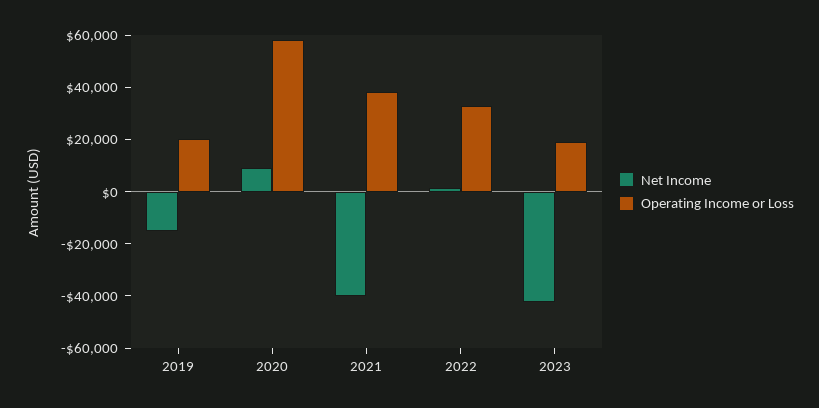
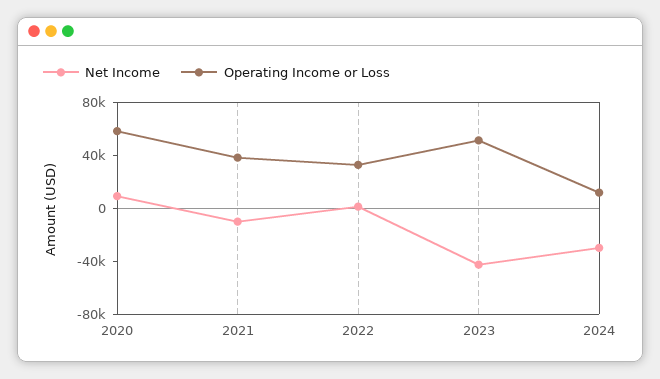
Net Income, 2019: -15000 -> none
Operating Income or Loss, 2019: 20000 -> none
Net Income, 2021: -40000 -> -10000
Operating Income or Loss, 2023: 20000 -> 50000
Net Income, 2024: none -> -30000
Operating Income or Loss, 2024: none -> 10000

